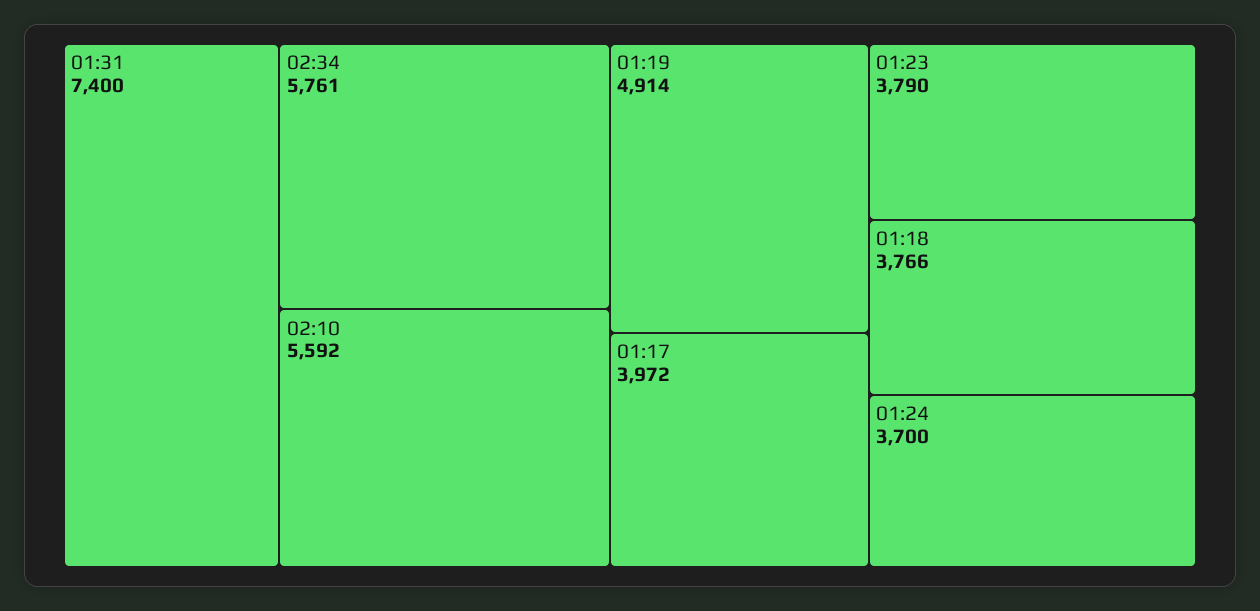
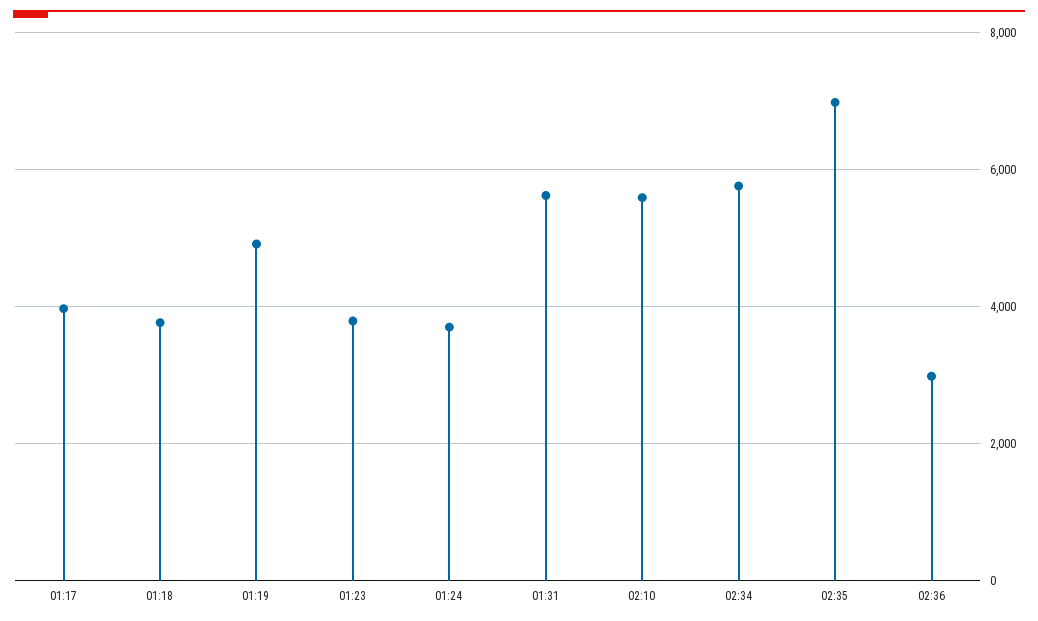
01:31: 7400 -> 5600
02:35: none -> 7000
02:36: none -> 3000

